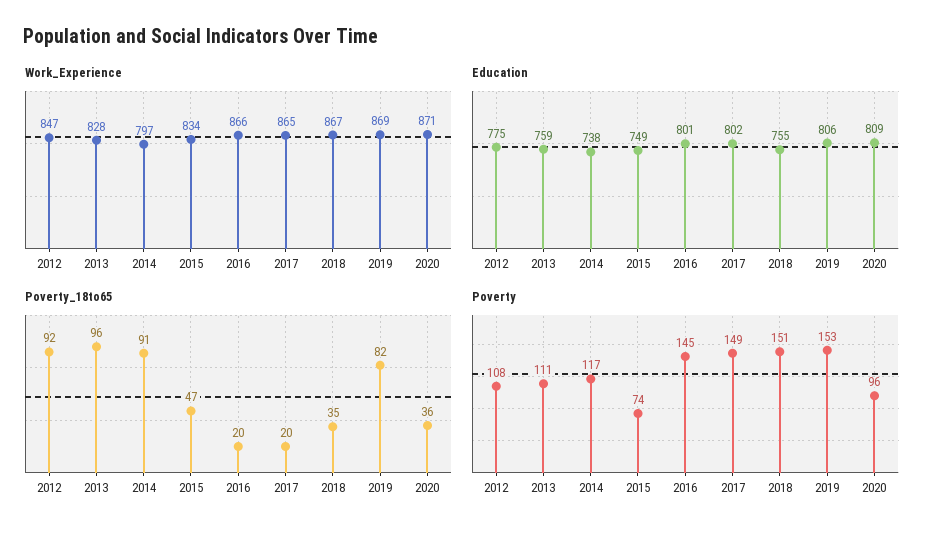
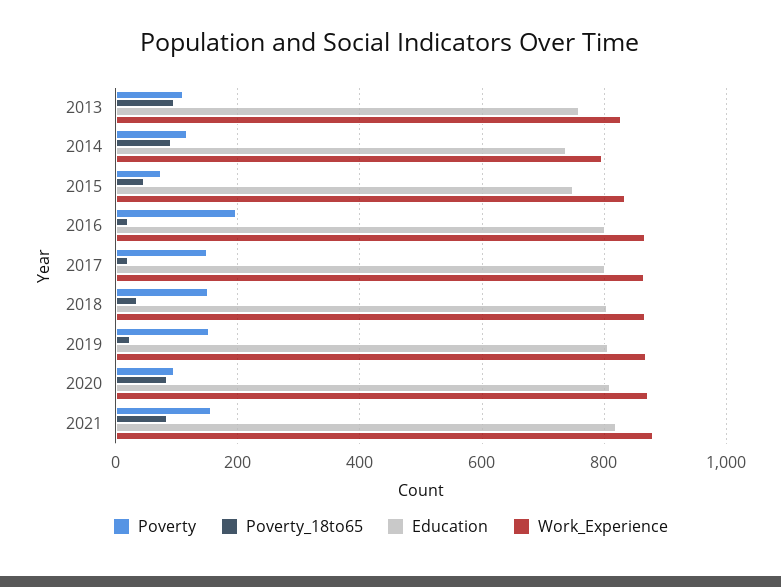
Work_Experience, 2012: 847 -> none
Education, 2012: 775 -> none
Education, 2018: 755 -> 800
Poverty_18to65, 2012: 92 -> none
Poverty_18to65, 2019: 82 -> 20
Poverty_18to65, 2020: 36 -> 80
Poverty, 2012: 108 -> none
Poverty, 2016: 145 -> 200
Poverty, 2021: none -> 160
Poverty_18to65, 2021: none -> 80
Education, 2021: none -> 820
Work_Experience, 2021: none -> 880

